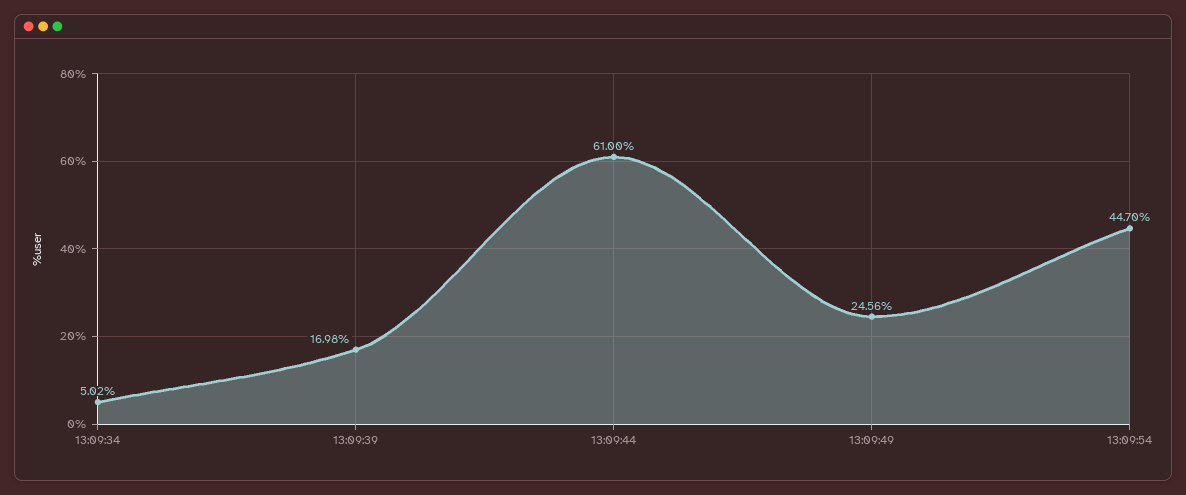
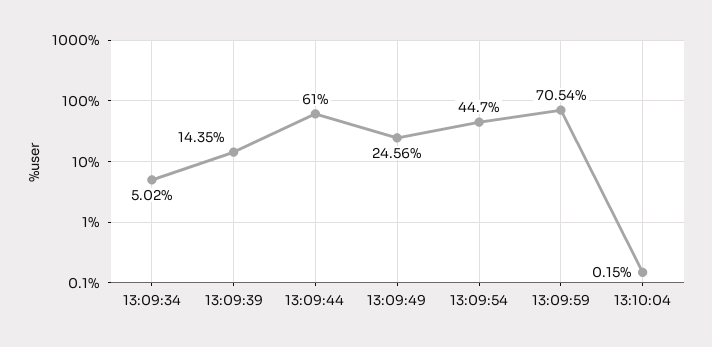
13:09:39: 16.98 -> 14.35
13:09:59: none -> 70.54
13:10:04: none -> 0.15

